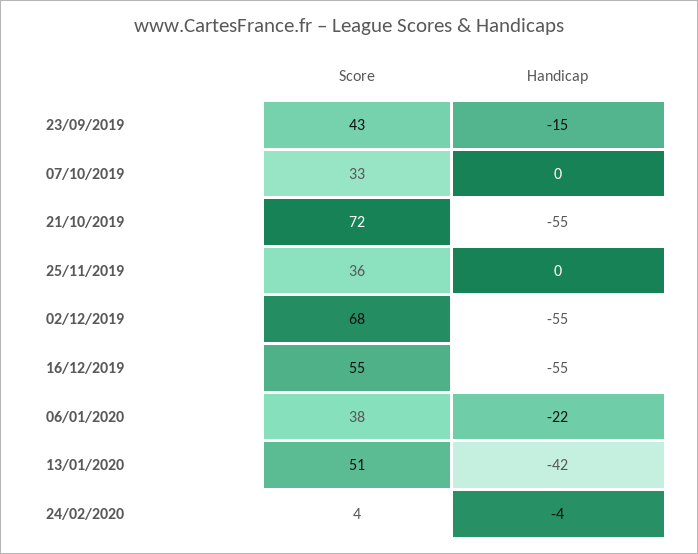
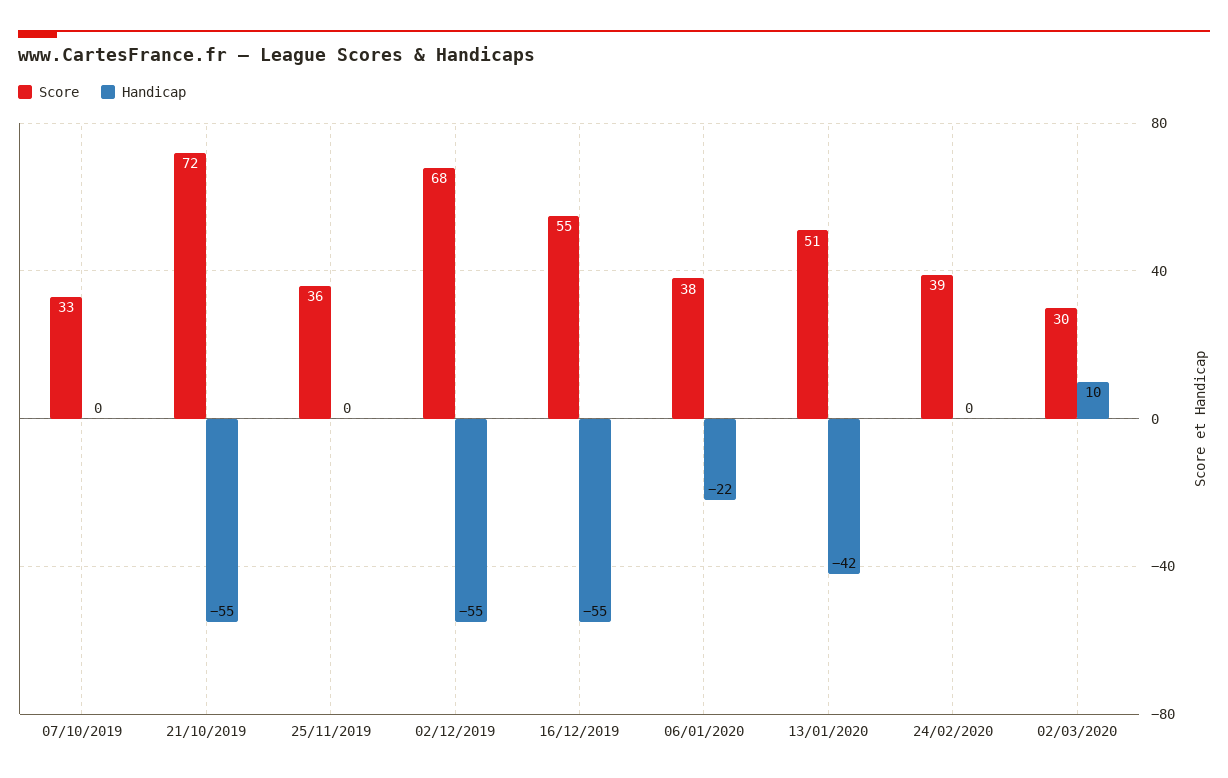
Score, 23/09/2019: 43 -> none
Handicap, 23/09/2019: -15 -> none
Score, 24/02/2020: 4 -> 39
Handicap, 24/02/2020: -4 -> 0
Score, 02/03/2020: none -> 30
Handicap, 02/03/2020: none -> 10

